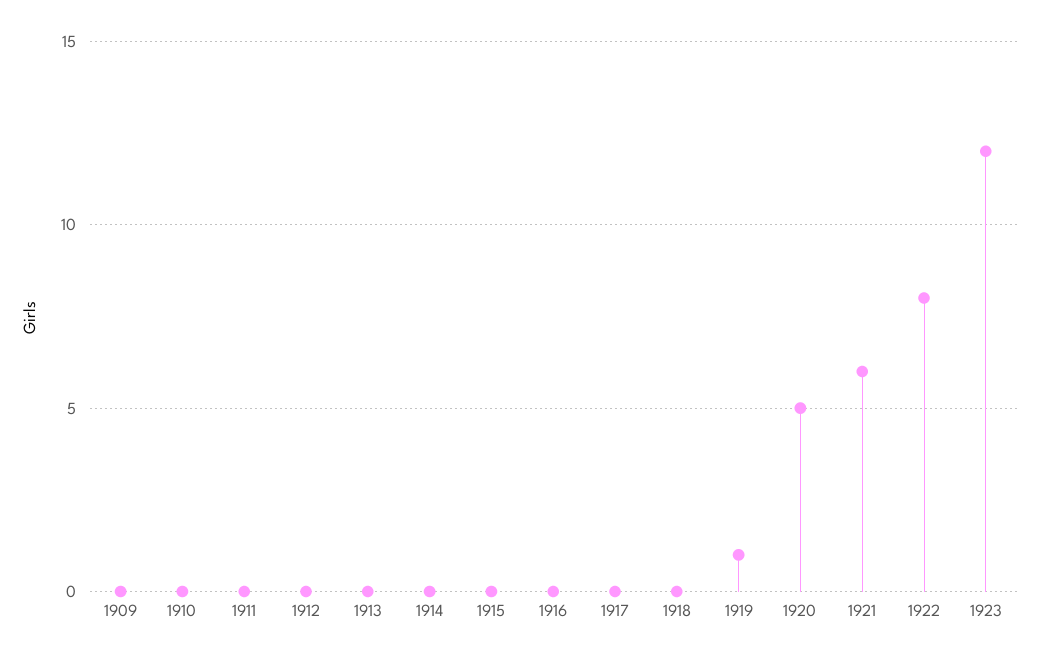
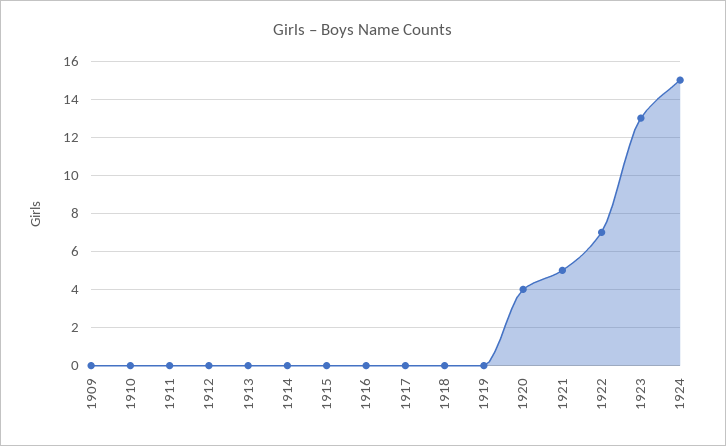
1919: 1 -> 0
1920: 5 -> 4
1921: 6 -> 5
1922: 8 -> 7
1923: 12 -> 13
1924: none -> 15

